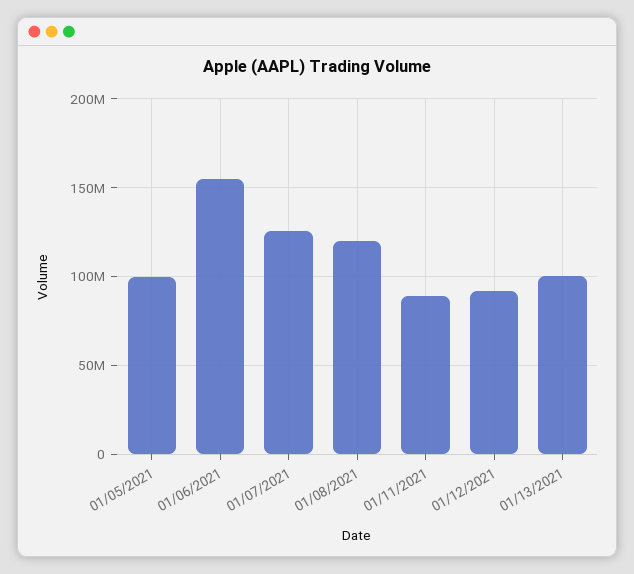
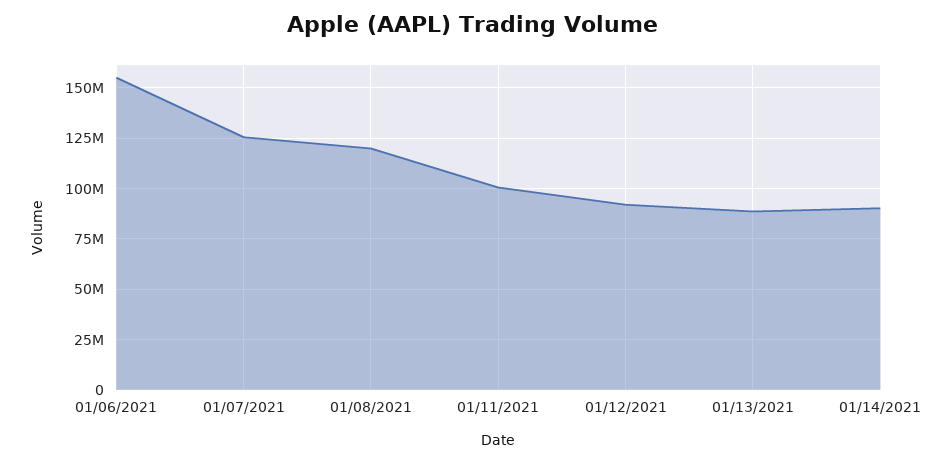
01/05/2021: 100000000 -> none
01/11/2021: 90000000 -> 100000000
01/13/2021: 100000000 -> 90000000
01/14/2021: none -> 90000000

